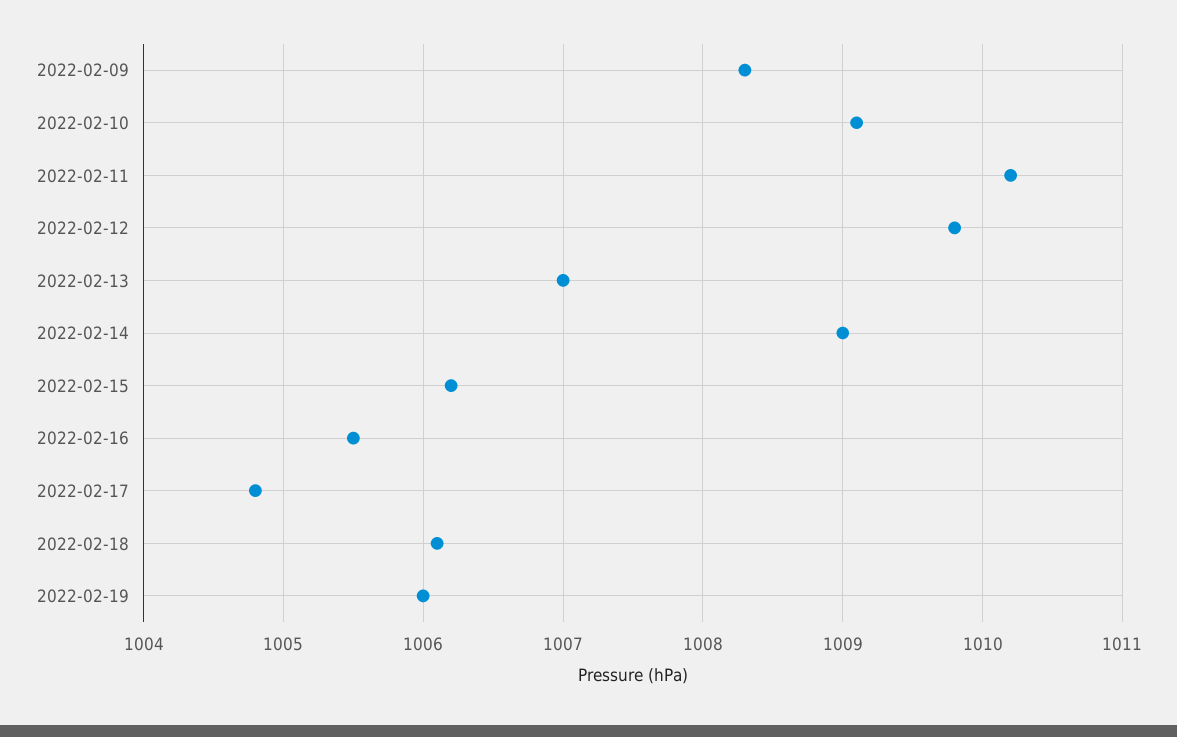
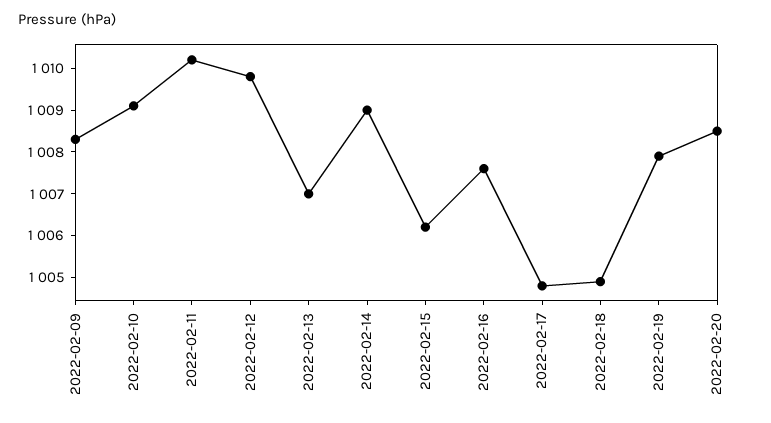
2022-02-16: 1005.5 -> 1007.5
2022-02-18: 1006.1 -> 1005
2022-02-19: 1006 -> 1008
2022-02-20: none -> 1008.5

